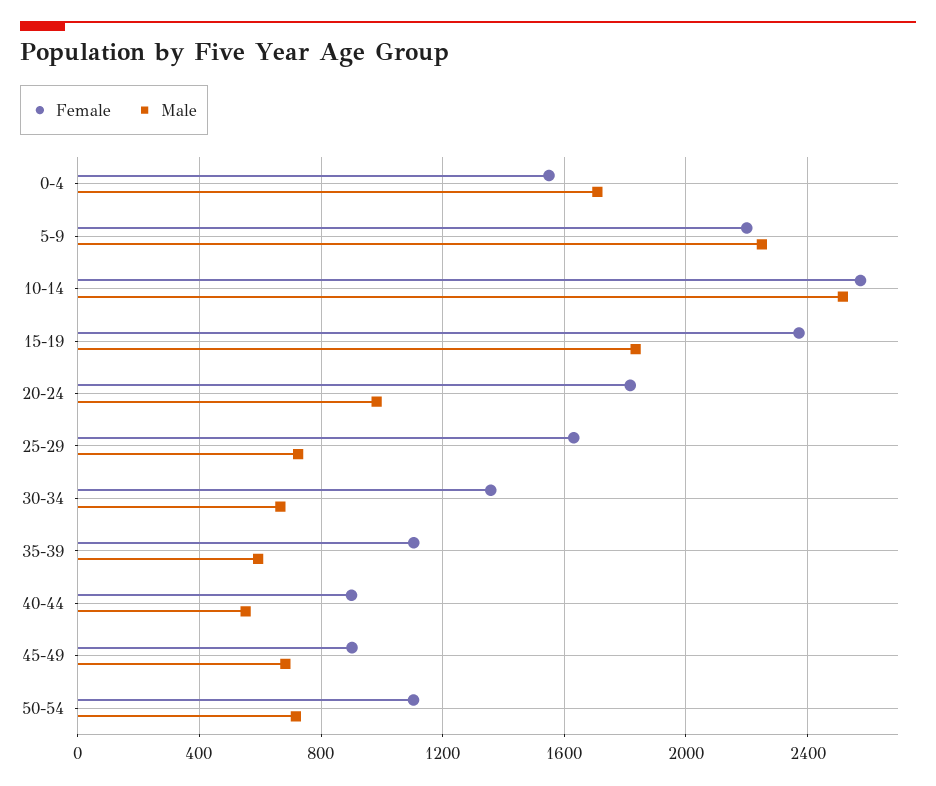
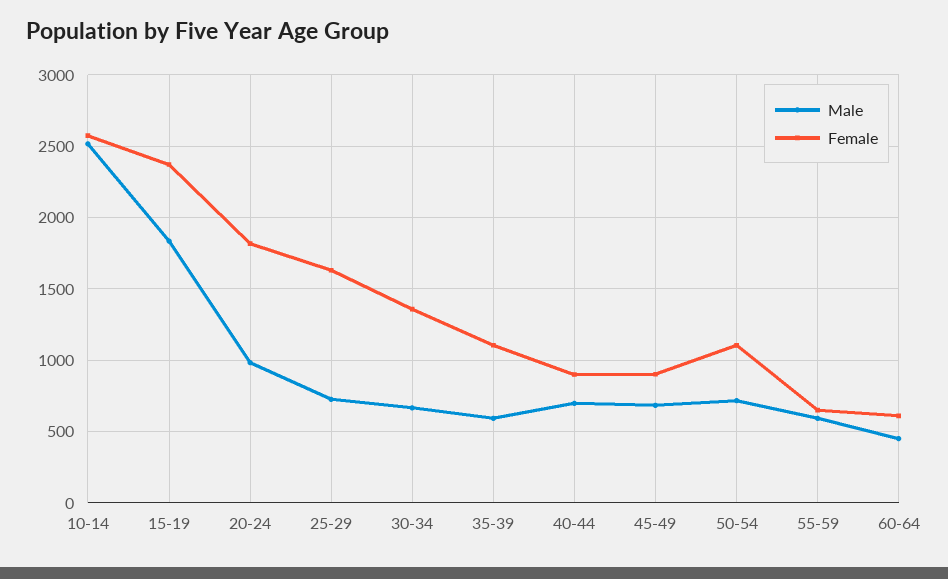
Female, 0-4: 1550 -> none
Male, 0-4: 1700 -> none
Female, 5-9: 2200 -> none
Male, 5-9: 2250 -> none
Male, 40-44: 550 -> 700
Male, 55-59: none -> 600
Female, 55-59: none -> 650
Male, 60-64: none -> 450
Female, 60-64: none -> 600

